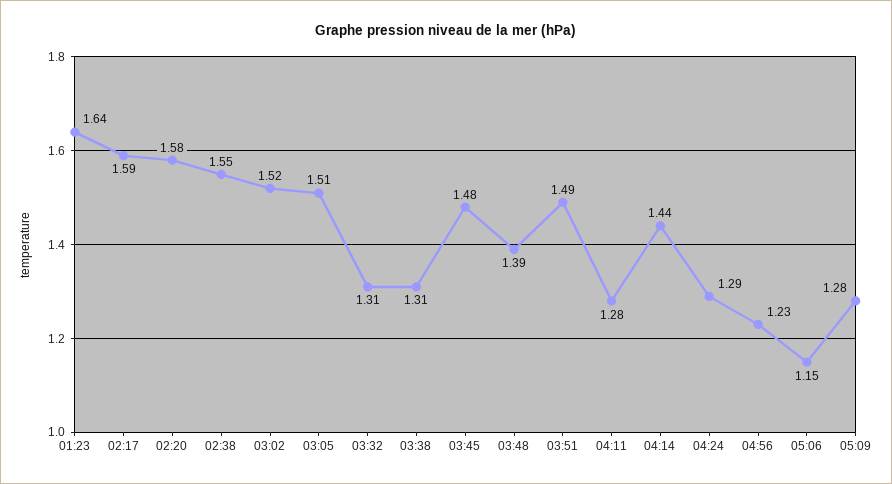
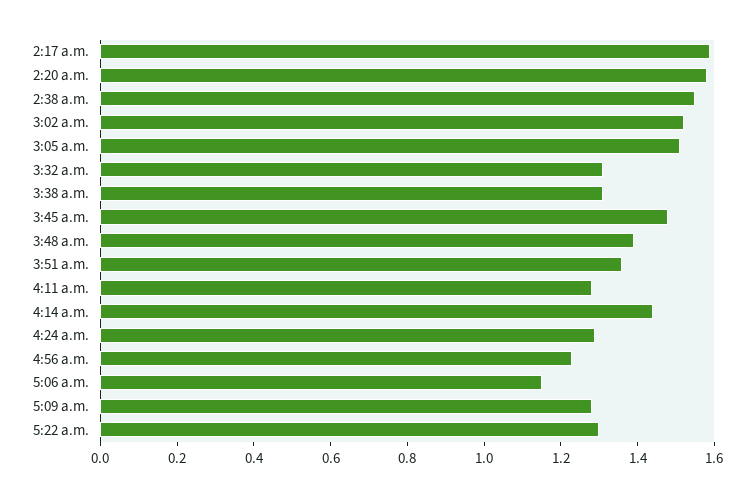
01:23: 1.64 -> none
03:51: 1.49 -> 1.35
5:22 a.m.: none -> 1.3

